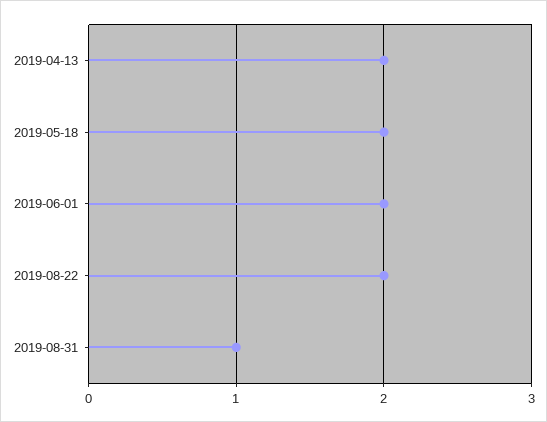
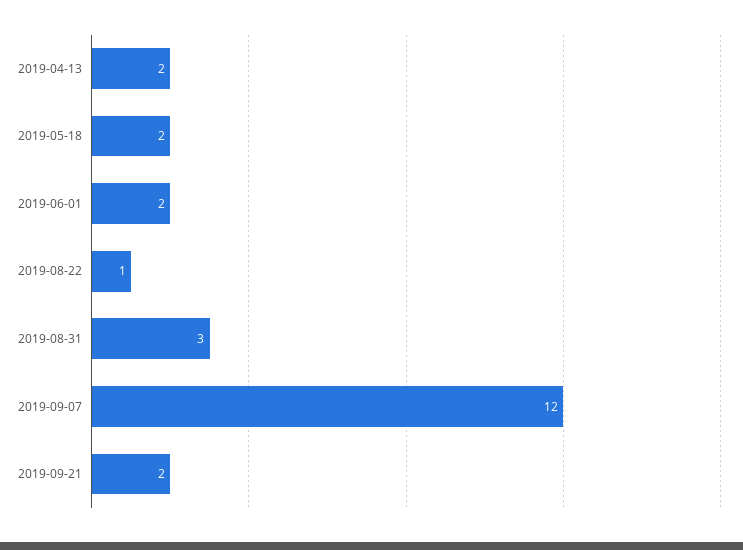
2019-08-22: 2 -> 1
2019-08-31: 1 -> 3
2019-09-07: none -> 12
2019-09-21: none -> 2

